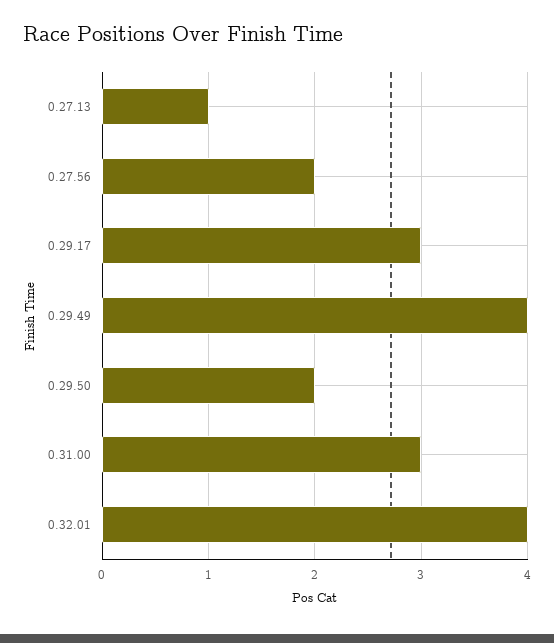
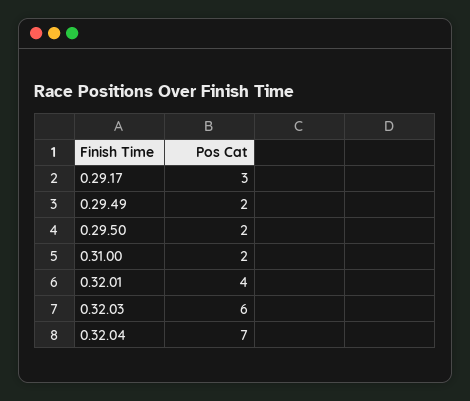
0.27.13: 1 -> none
0.27.56: 2 -> none
0.29.49: 4 -> 2
0.31.00: 3 -> 2
0.32.03: none -> 6
0.32.04: none -> 7

